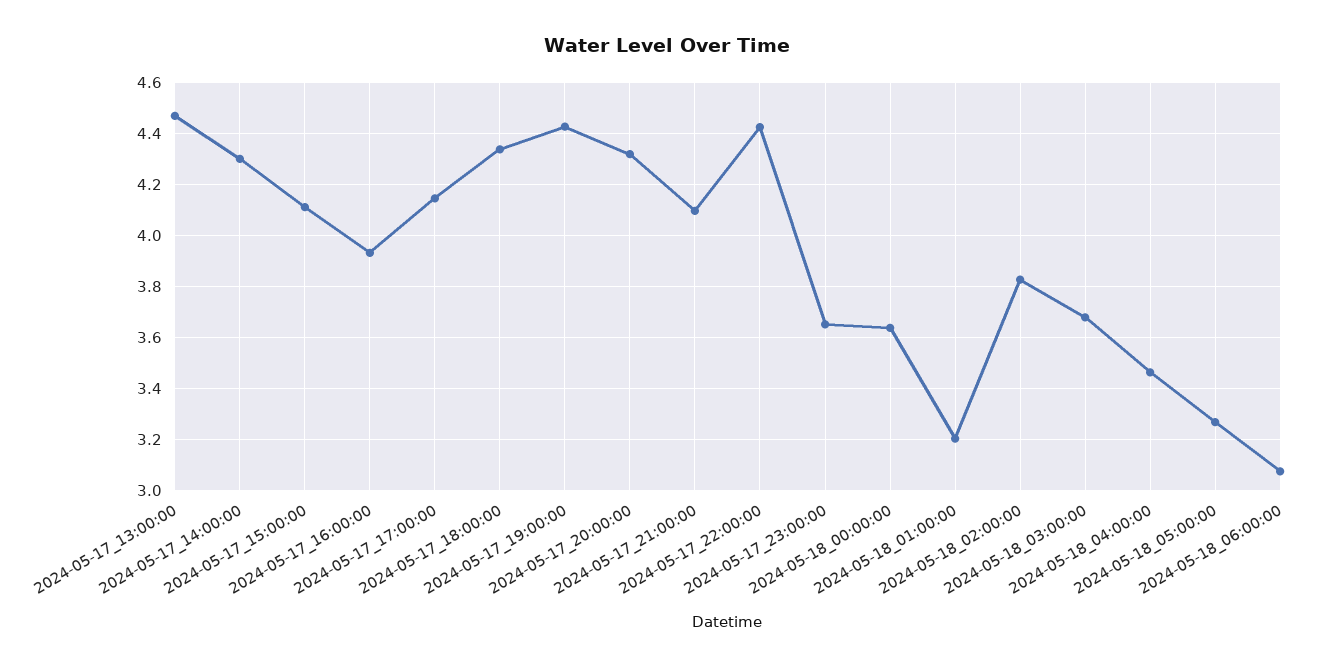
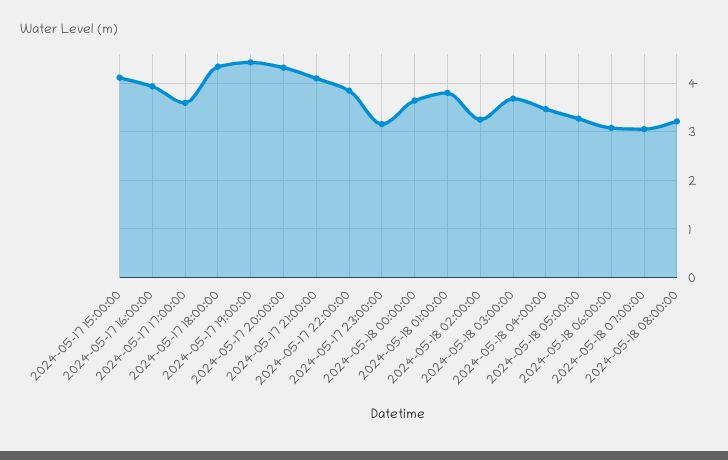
2024-05-17_13:00:00: 4.475 -> none
2024-05-17_14:00:00: 4.3 -> none
2024-05-17_17:00:00: 4.15 -> 3.6
2024-05-17_22:00:00: 4.425 -> 3.8
2024-05-17_23:00:00: 3.65 -> 3.2
2024-05-18_01:00:00: 3.2 -> 3.8
2024-05-18_02:00:00: 3.825 -> 3.2
2024-05-18 07:00:00: none -> 3
2024-05-18 08:00:00: none -> 3.2

